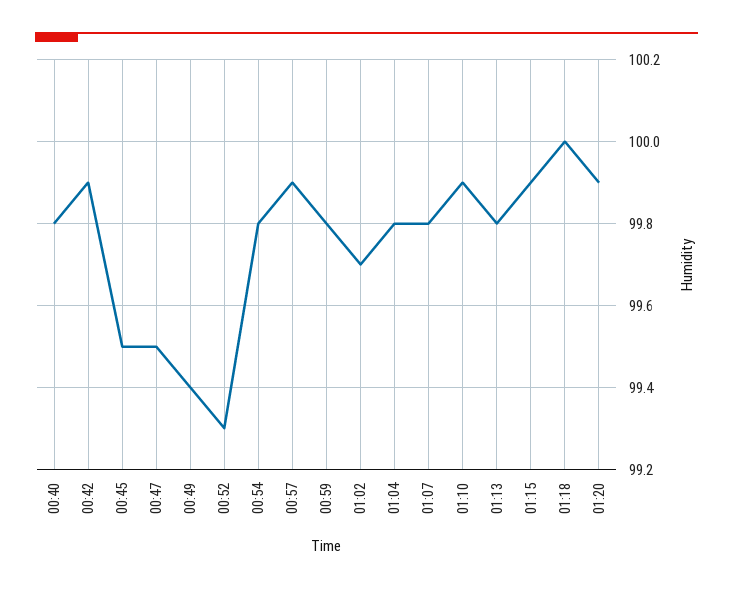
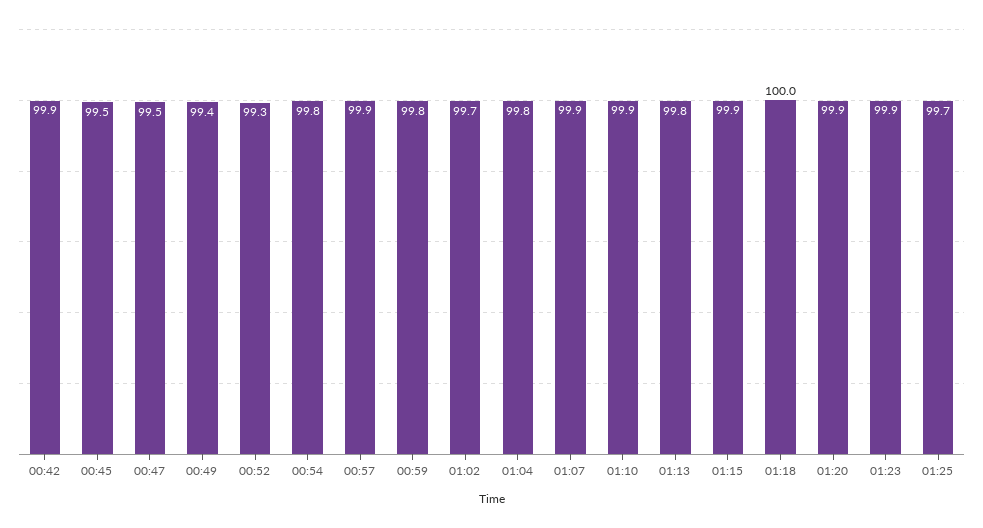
00:40: 99.8 -> none
01:07: 99.8 -> 99.9
01:23: none -> 99.9
01:25: none -> 99.7

